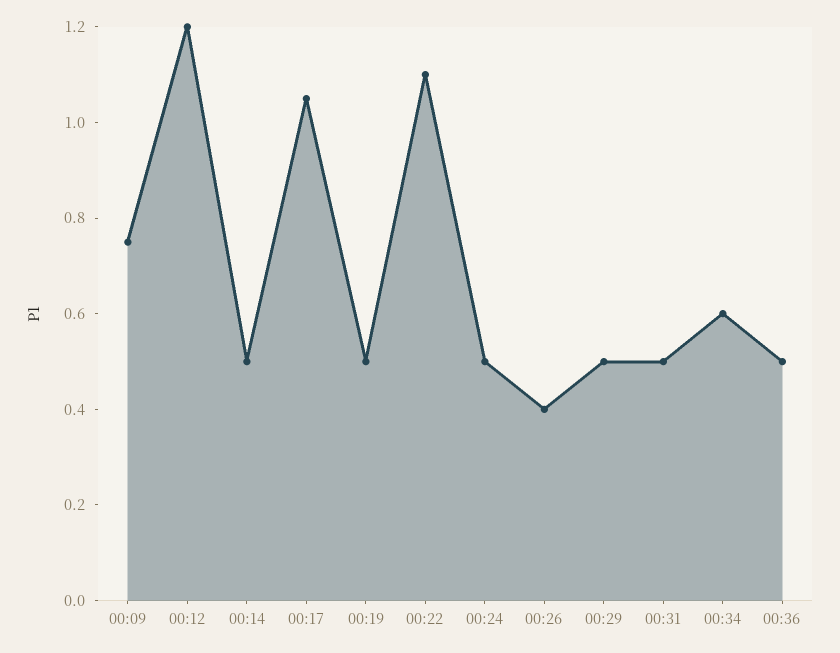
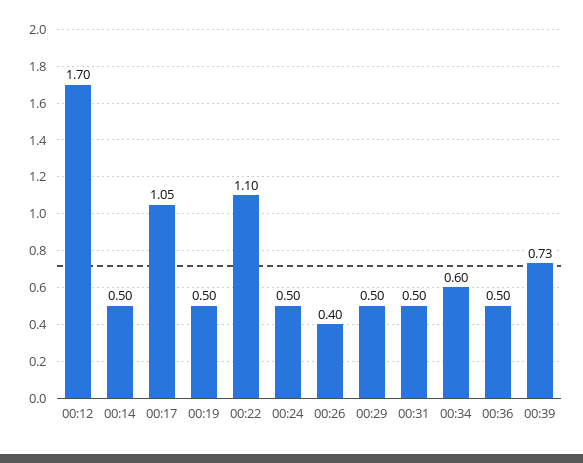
00:09: 0.75 -> none
00:12: 1.2 -> 1.7
00:39: none -> 0.73

